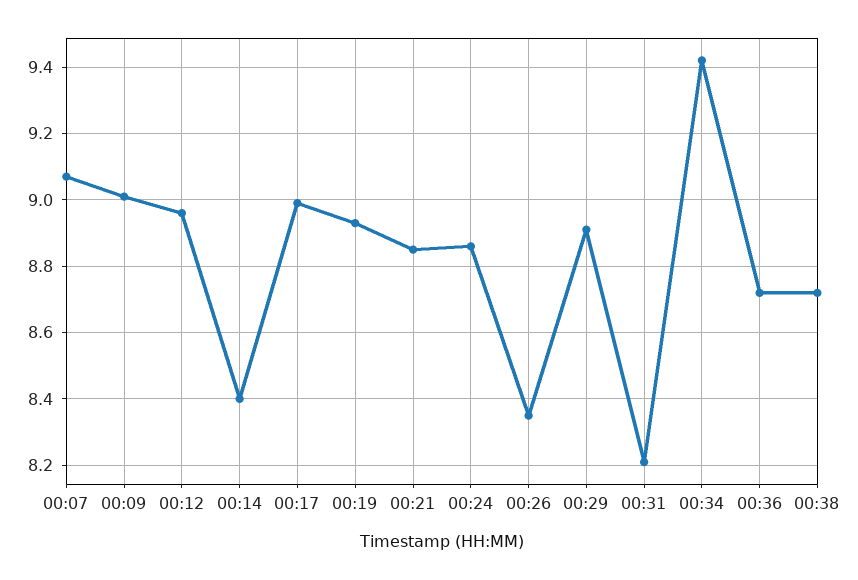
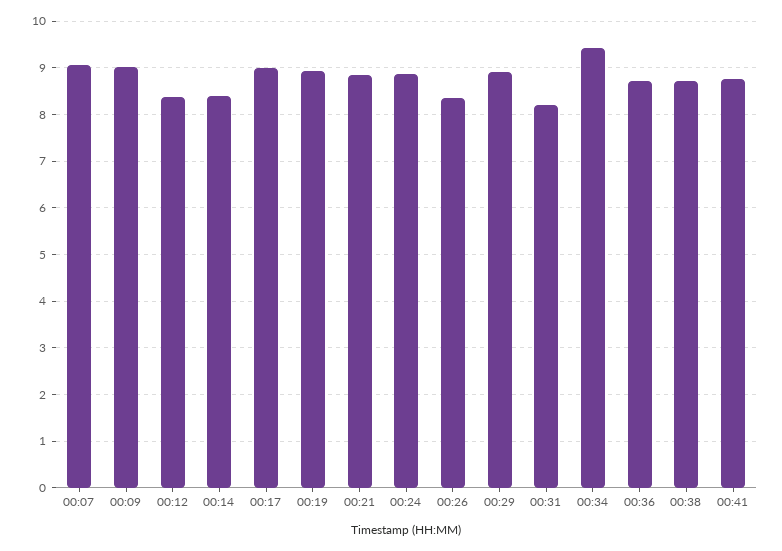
00:12: 8.95 -> 8.4
00:41: none -> 8.8

